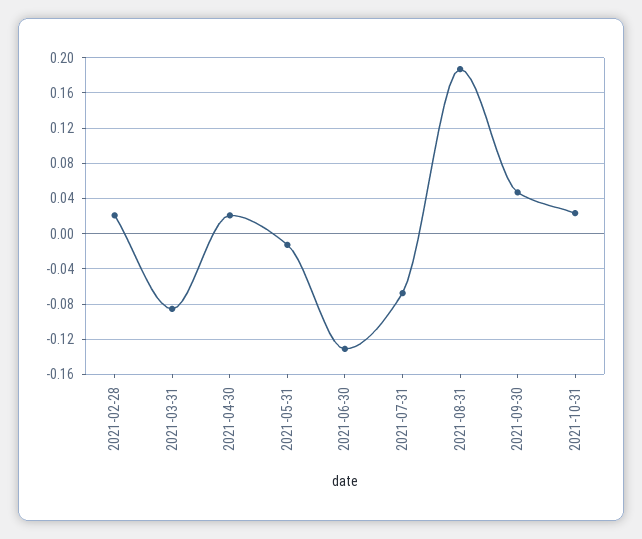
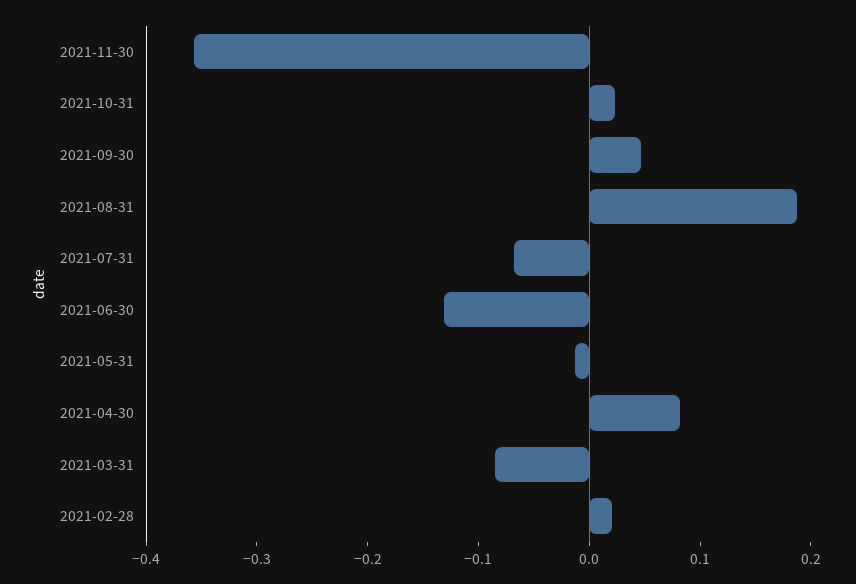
2021-04-30: 0.02 -> 0.08
2021-11-30: none -> -0.36

